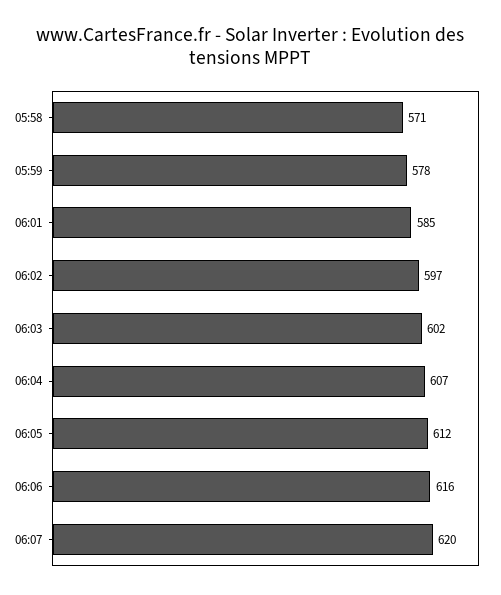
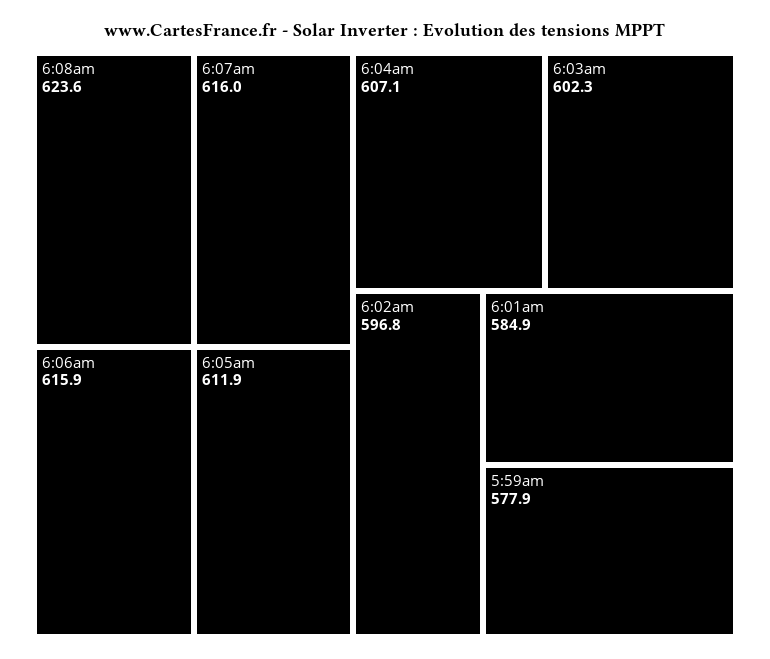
05:58: 571 -> none
06:07: 620 -> 616
6:08am: none -> 623.6

